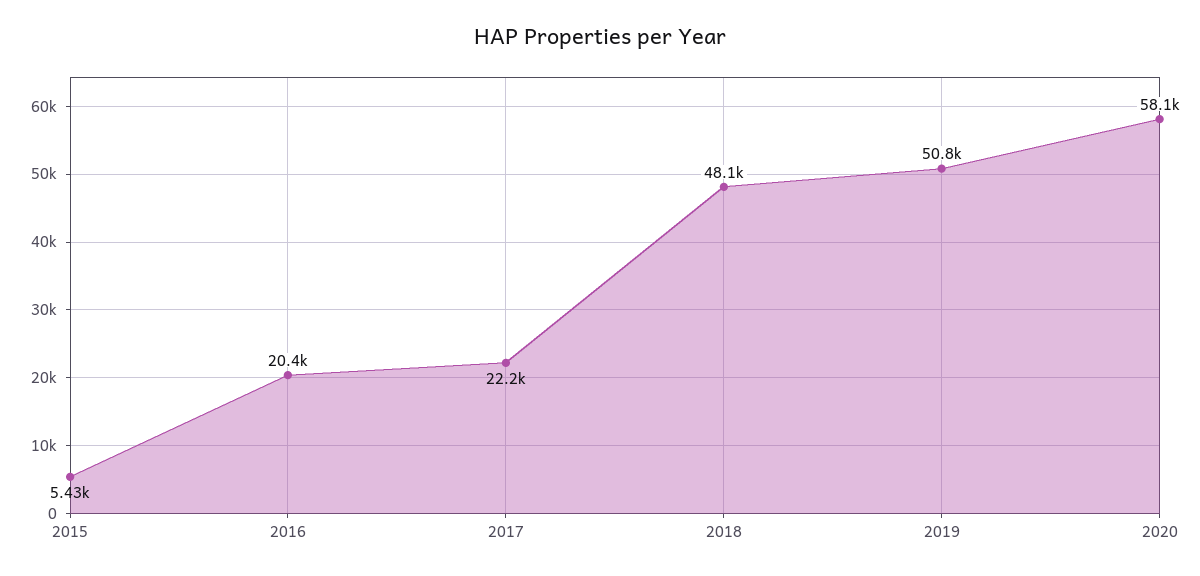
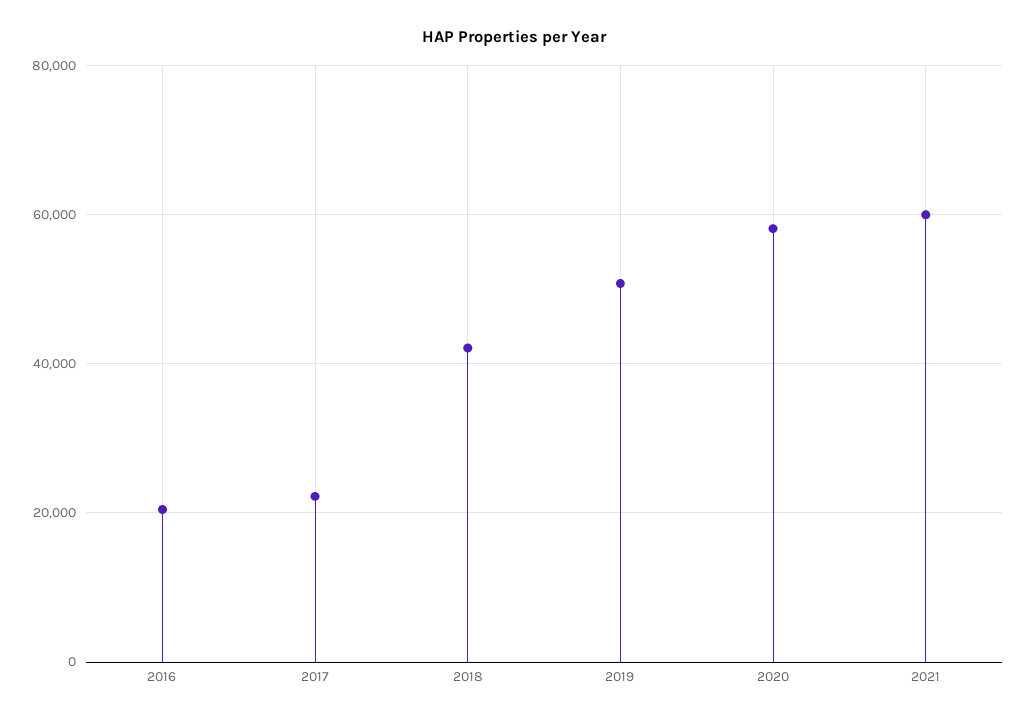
2015: 5430 -> none
2018: 48100 -> 42000
2021: none -> 60000

